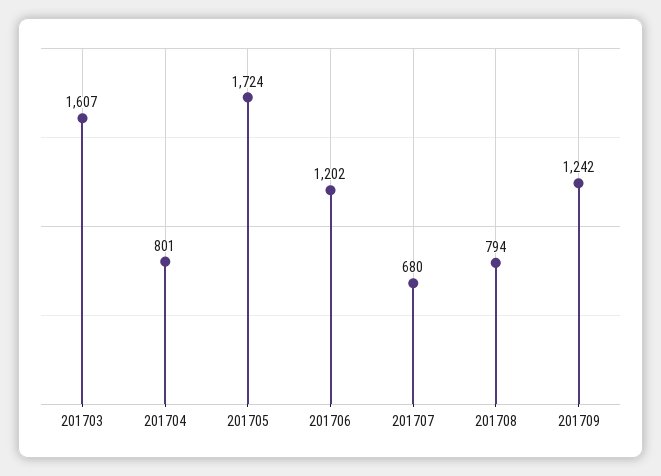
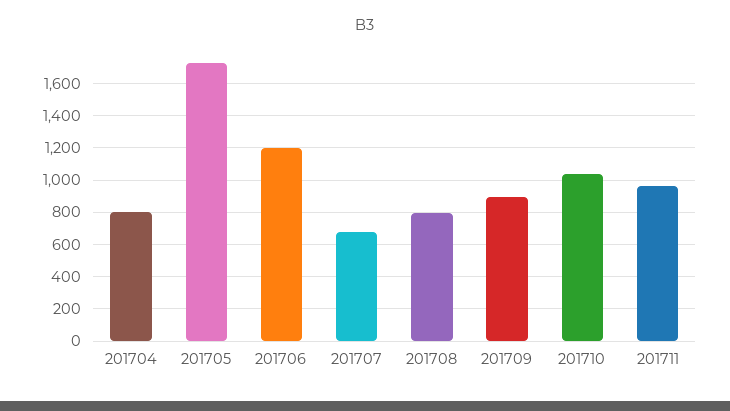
201703: 1607 -> none
201709: 1242 -> 900
201710: none -> 1050
201711: none -> 950

